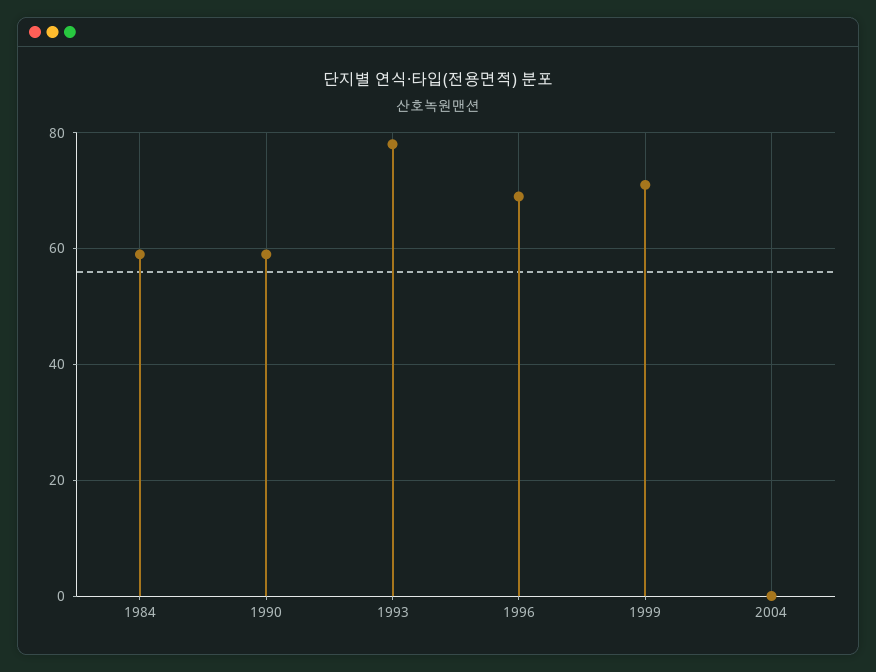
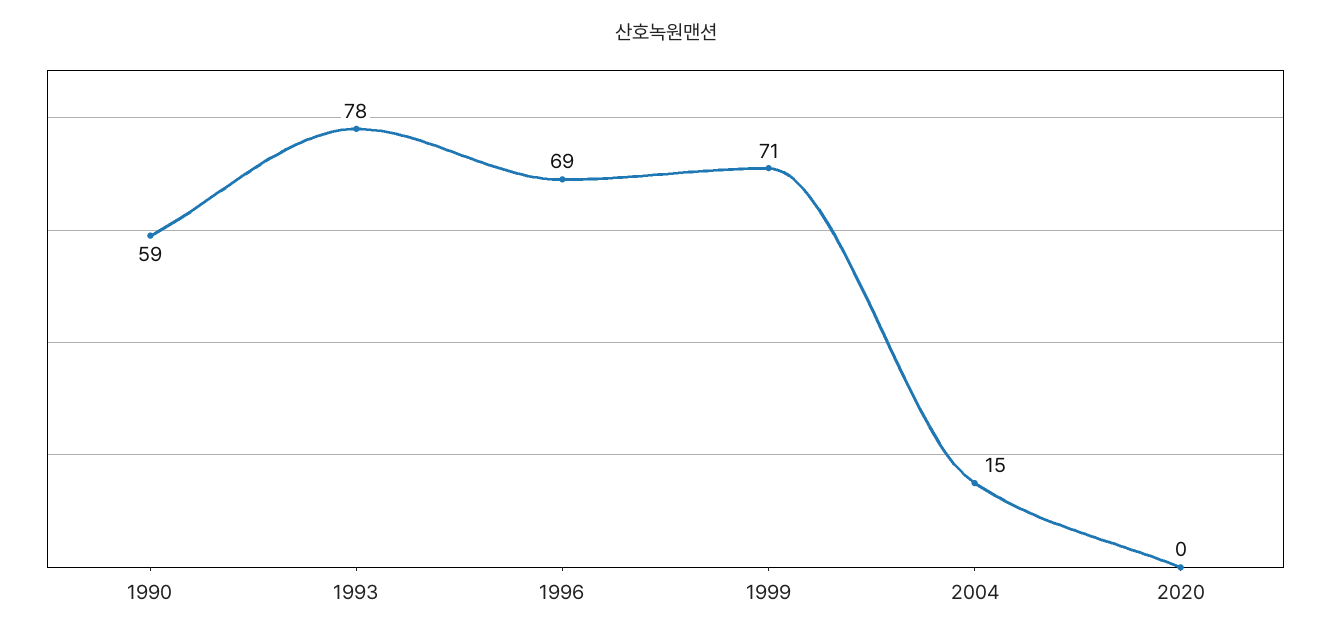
1984: 60 -> none
2004: 0 -> 15
2020: none -> 0

